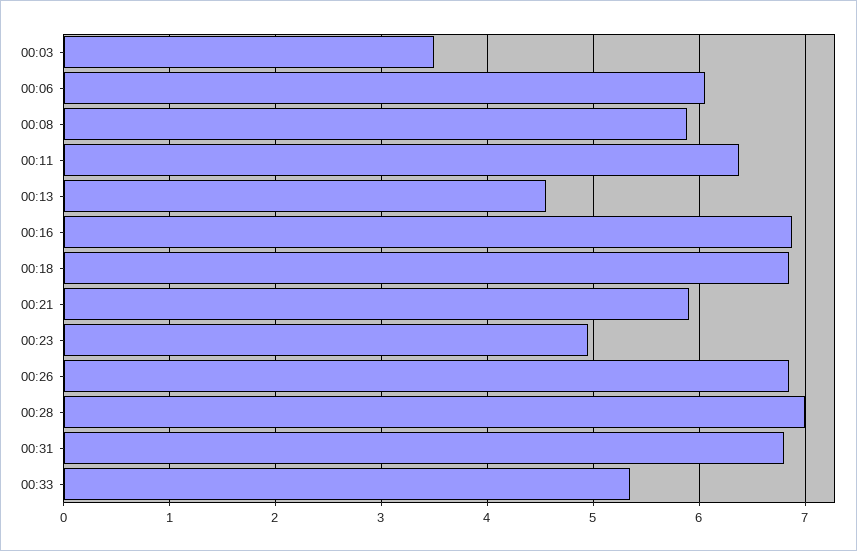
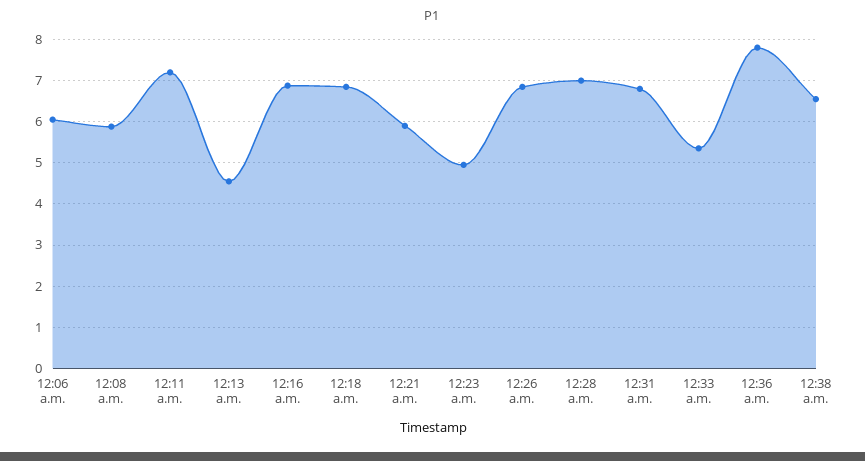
00:03: 3.5 -> none
00:11: 6.4 -> 7.2
12:36 a.m.: none -> 7.8
12:38 a.m.: none -> 6.6

